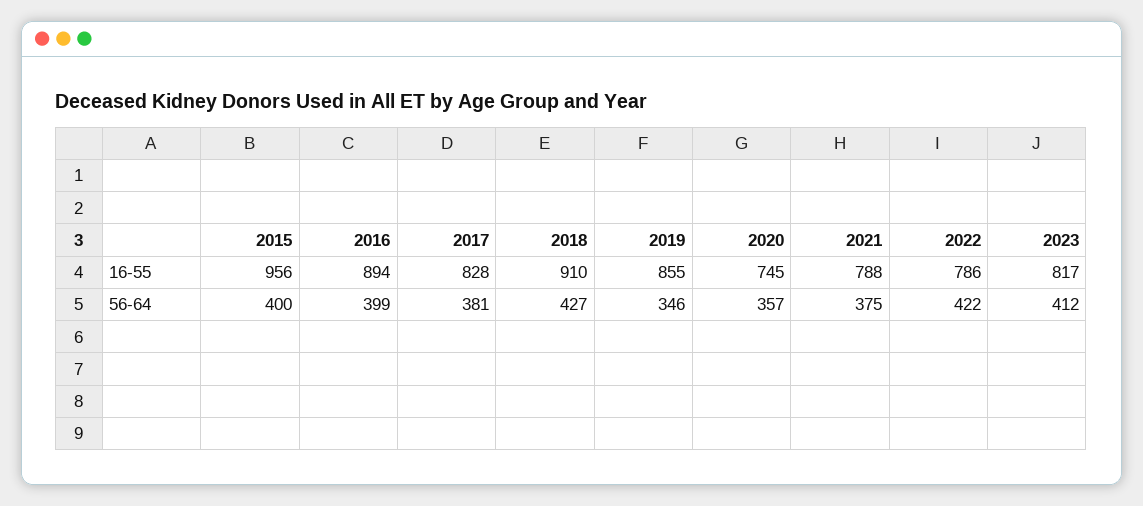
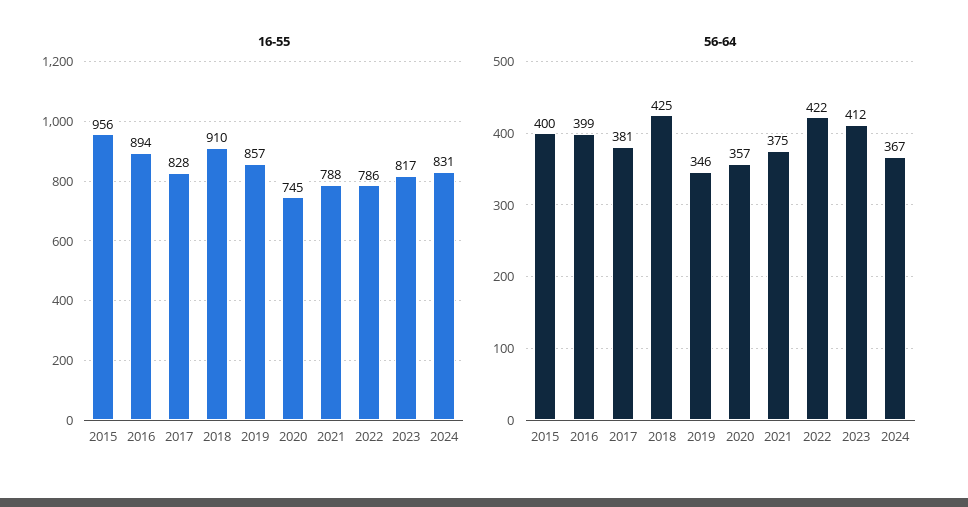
16-55, 2019: 855 -> 857
56-64, 2018: 427 -> 425
16-55, 2024: none -> 831
56-64, 2024: none -> 367

